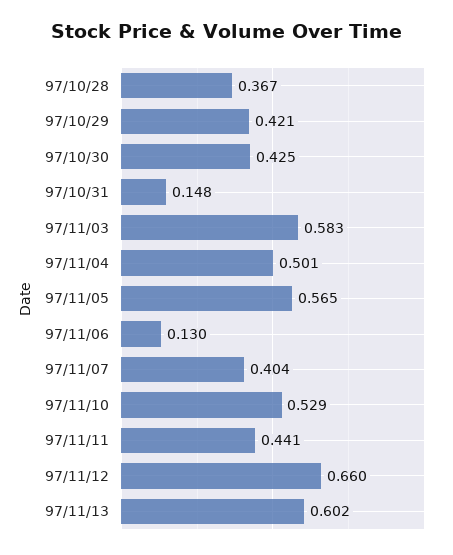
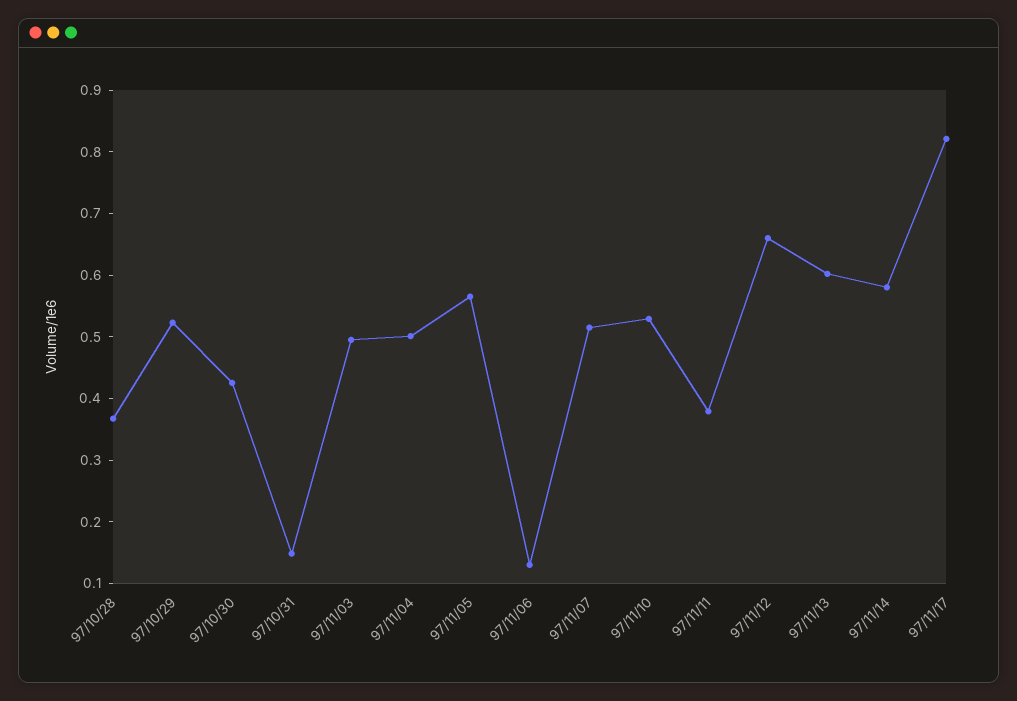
97/10/29: 0.421 -> 0.52
97/11/03: 0.583 -> 0.5
97/11/07: 0.404 -> 0.52
97/11/11: 0.441 -> 0.38
97/11/14: none -> 0.58
97/11/17: none -> 0.82

